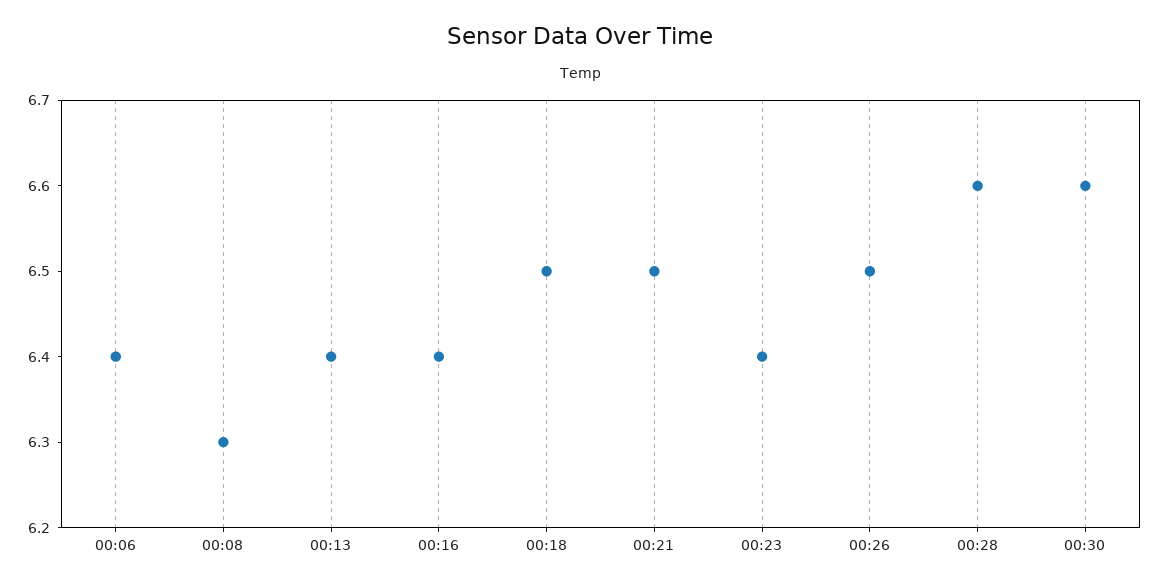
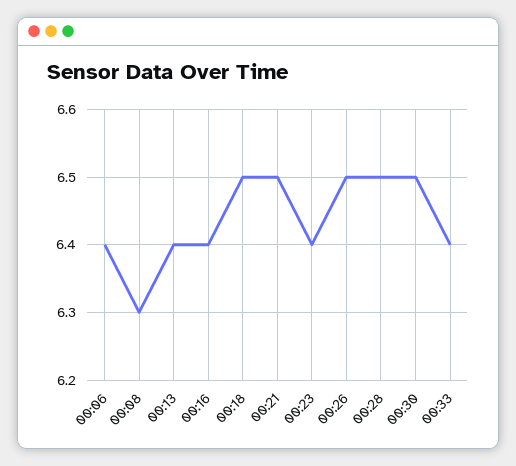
00:28: 6.6 -> 6.5
00:30: 6.6 -> 6.5
00:33: none -> 6.4

